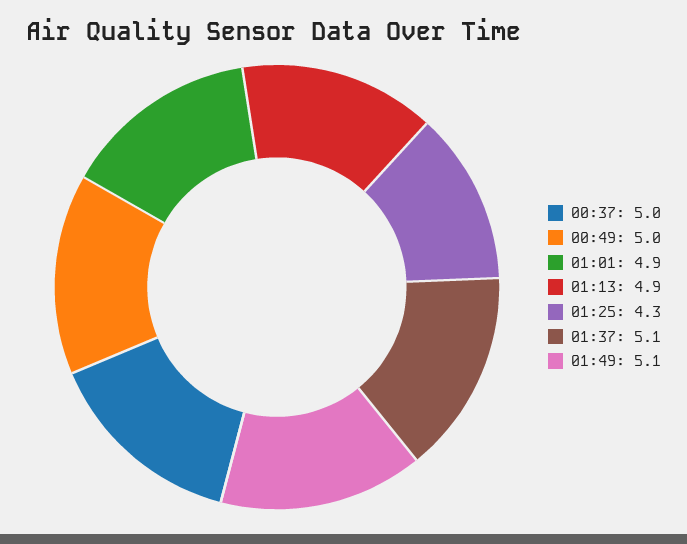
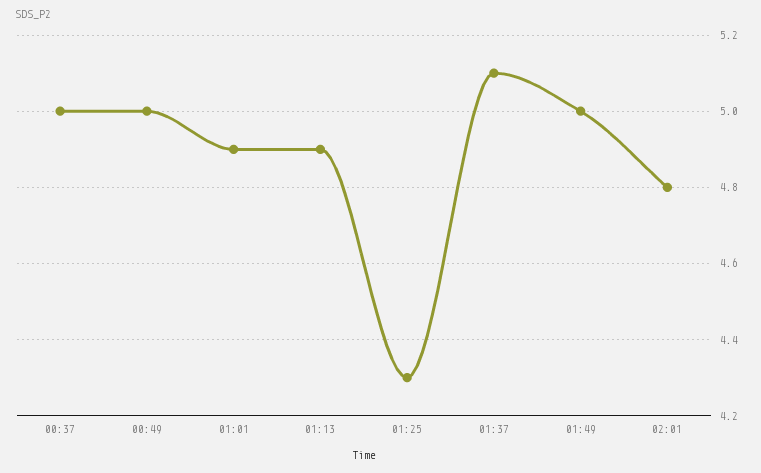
01:49: 5.1 -> 5
02:01: none -> 4.8

